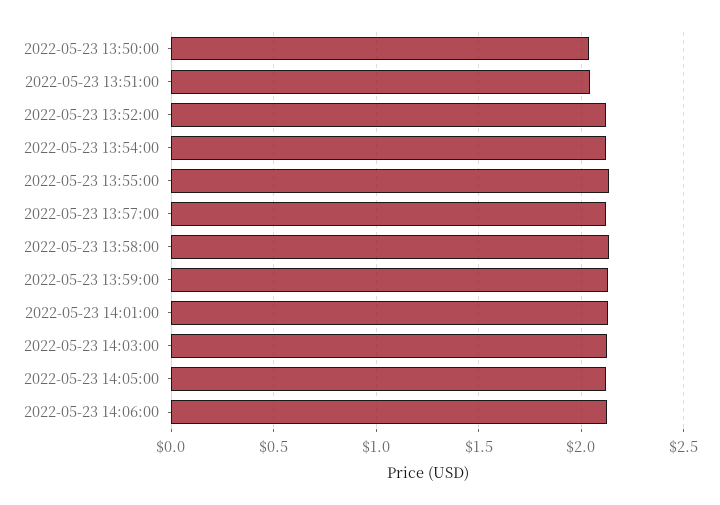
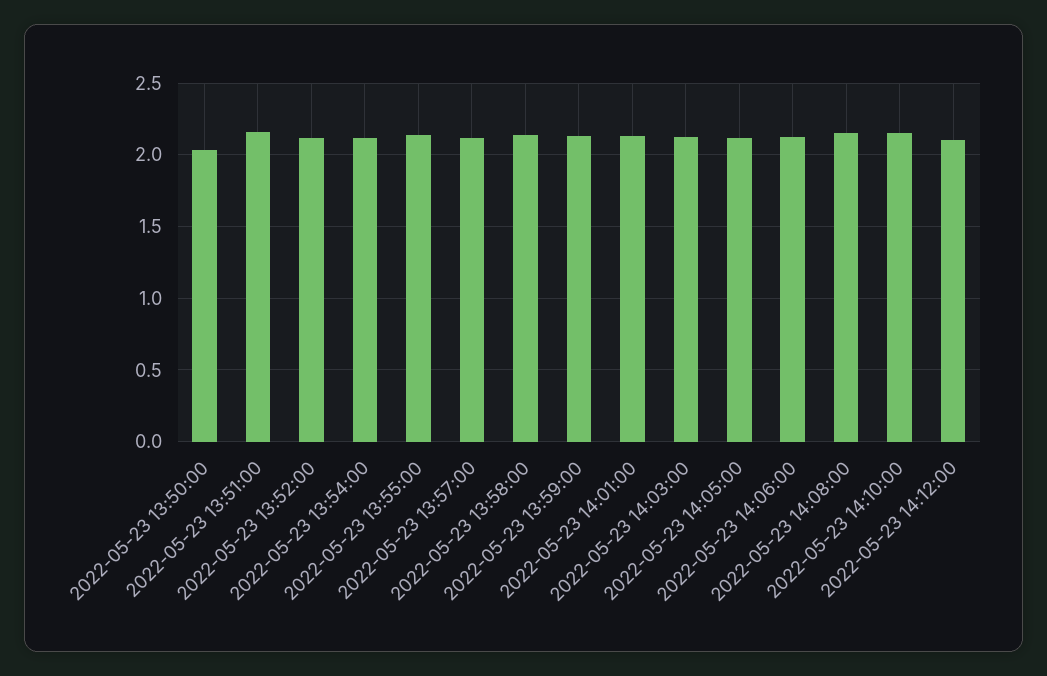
2022-05-23 13:51:00: 2.05 -> 2.15
2022-05-23 14:08:00: none -> 2.15
2022-05-23 14:10:00: none -> 2.15
2022-05-23 14:12:00: none -> 2.1

